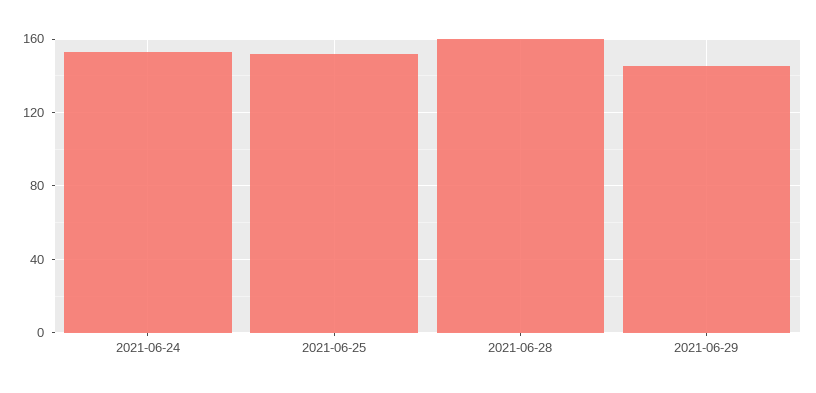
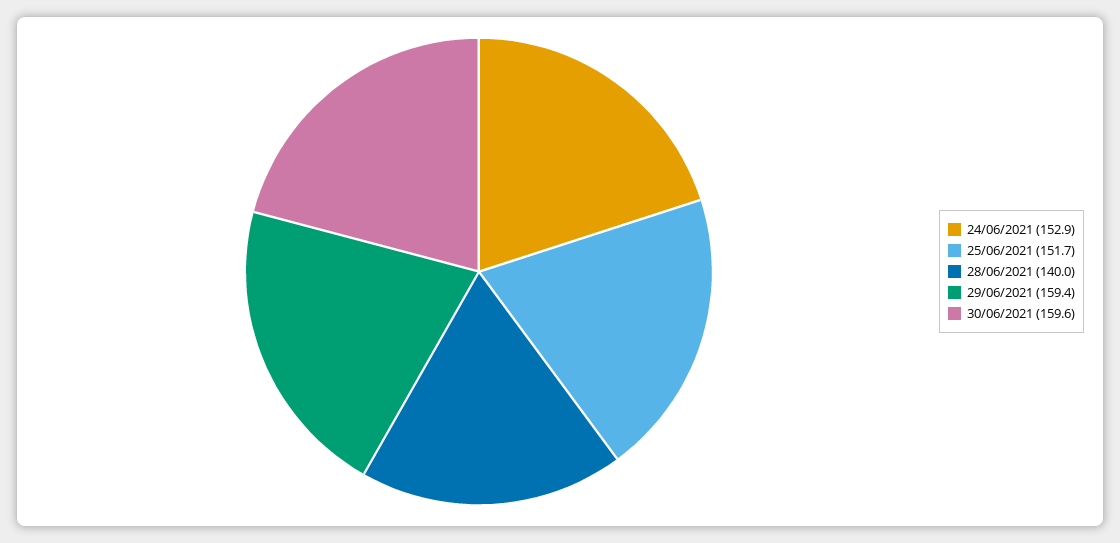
2021-06-28: 160 -> 140
2021-06-29: 145 -> 159.4
30/06/2021: none -> 159.6

